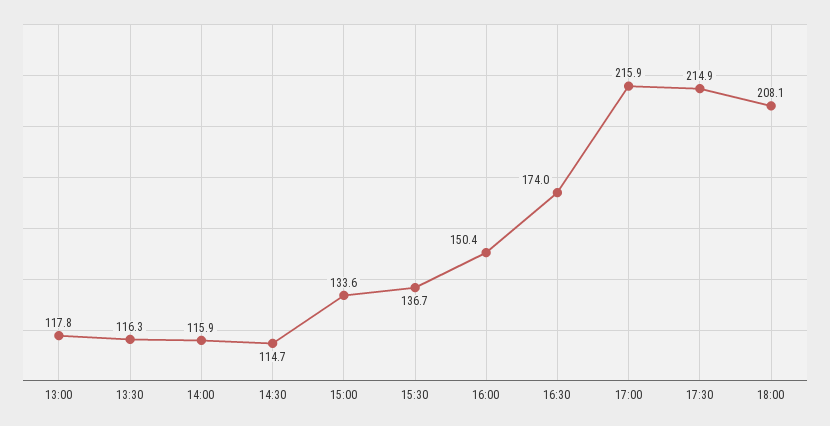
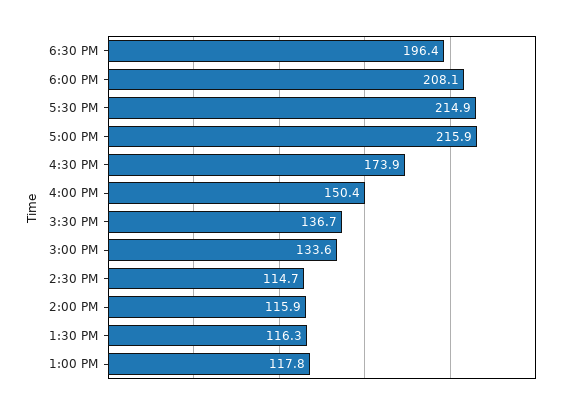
16:30: 174 -> 173.9
6:30 PM: none -> 196.4

